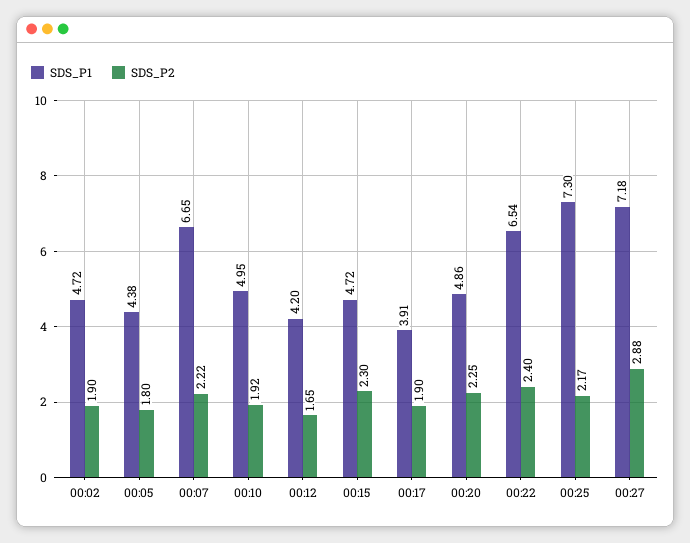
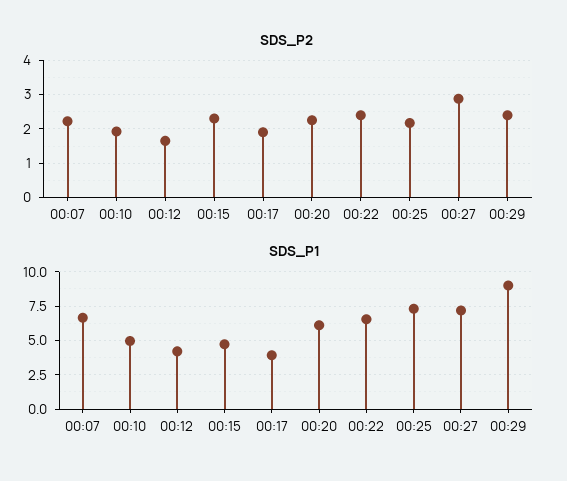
SDS_P1, 00:02: 4.72 -> none
SDS_P2, 00:02: 1.9 -> none
SDS_P1, 00:05: 4.38 -> none
SDS_P2, 00:05: 1.8 -> none
SDS_P1, 00:20: 4.86 -> 6
SDS_P2, 00:29: none -> 2.4
SDS_P1, 00:29: none -> 9

